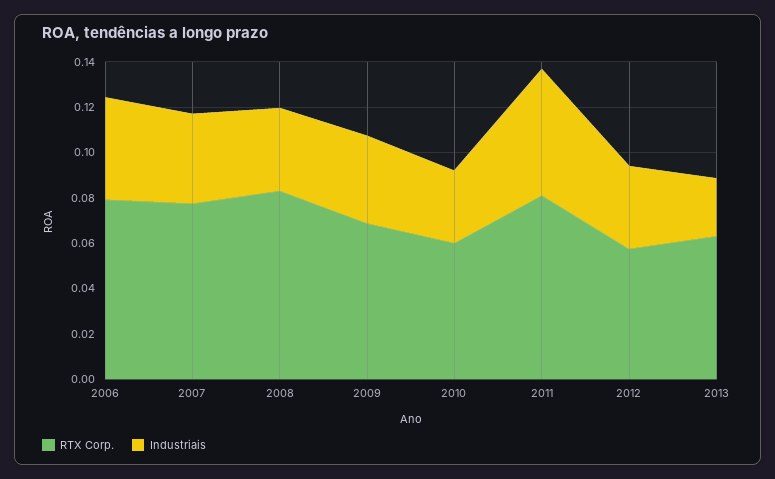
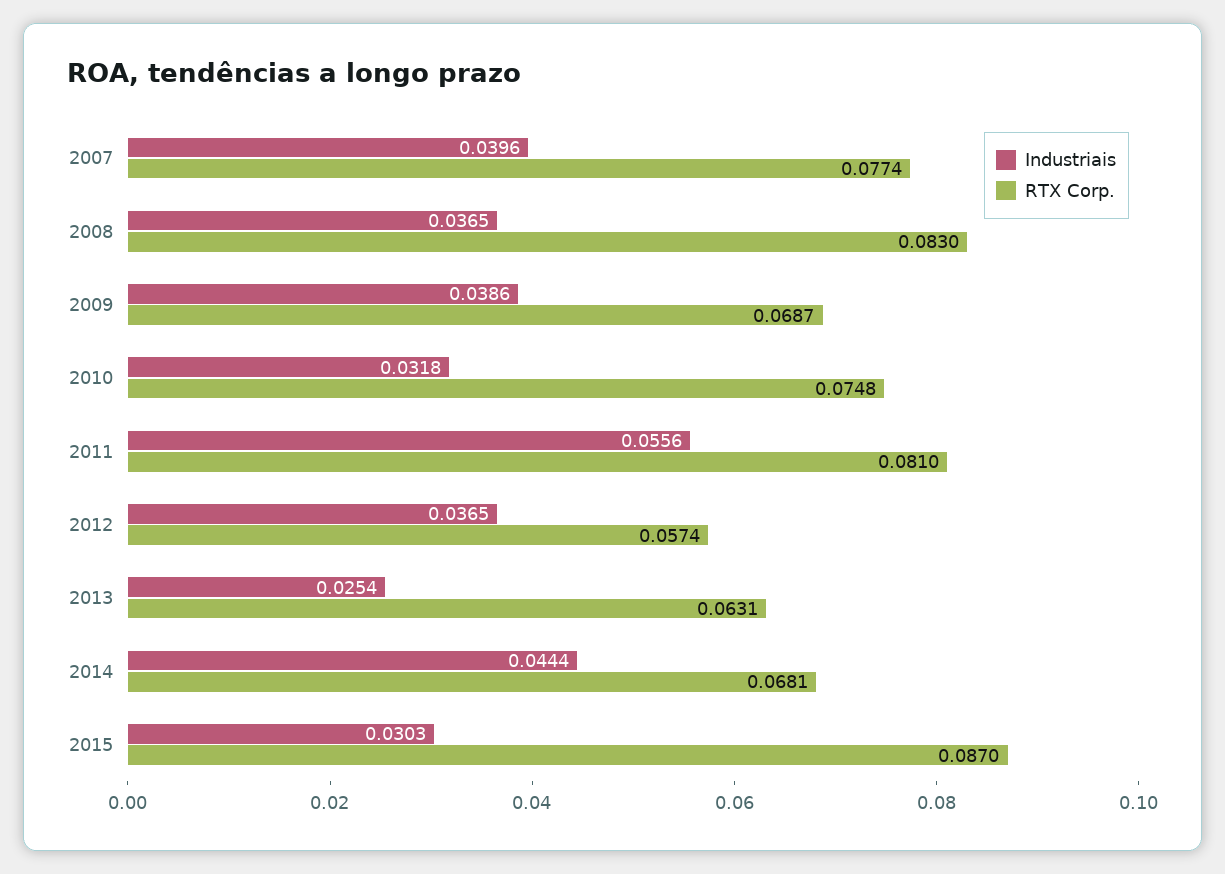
RTX Corp., 2006: 0.08 -> none
Industriais, 2006: 0.045 -> none
RTX Corp., 2010: 0.06 -> 0.0748
Industriais, 2014: none -> 0.0444
RTX Corp., 2014: none -> 0.0681
Industriais, 2015: none -> 0.0303
RTX Corp., 2015: none -> 0.087

